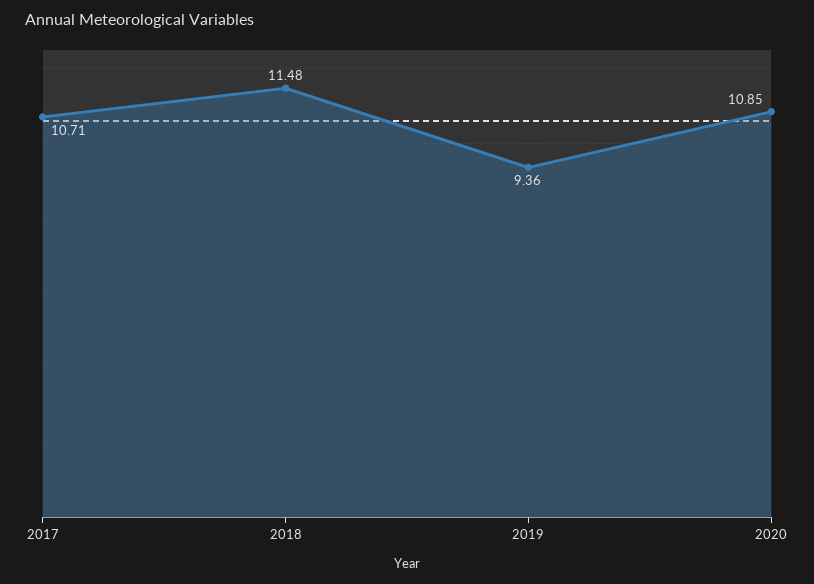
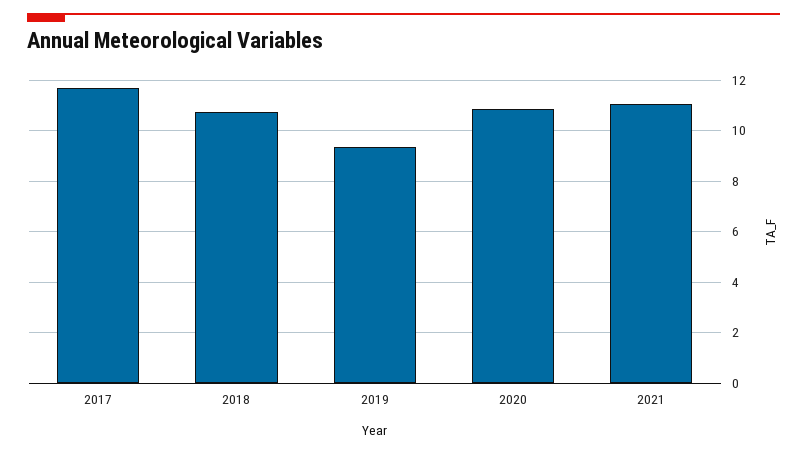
2017: 10.71 -> 11.75
2018: 11.48 -> 10.75
2021: none -> 11

